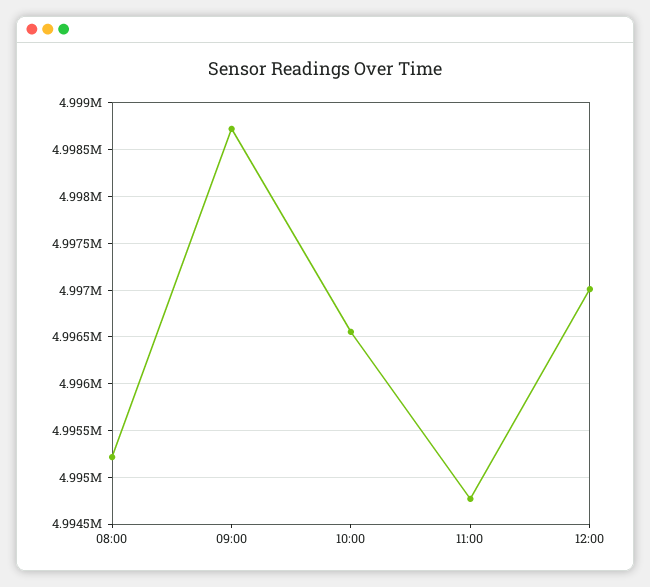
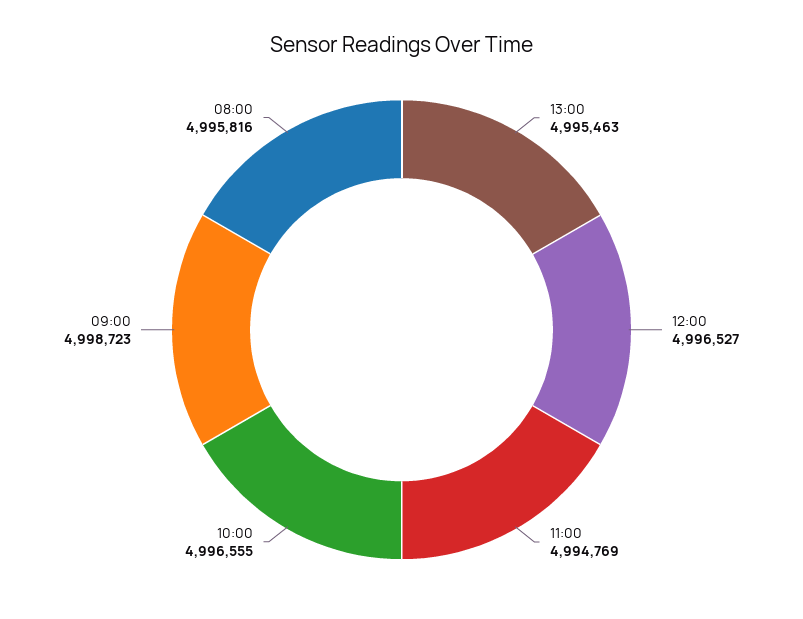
08:00: 4995200 -> 4995816
12:00: 4997000 -> 4996527
13:00: none -> 4995463

